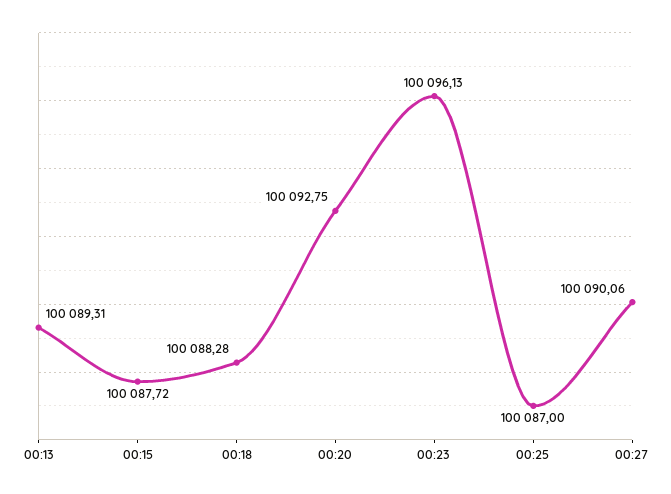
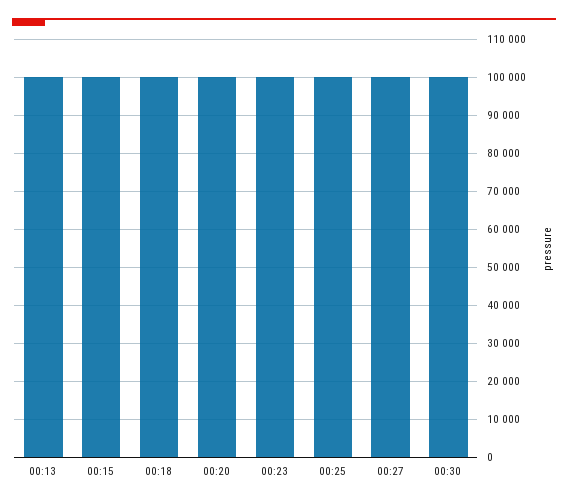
00:30: none -> 100000

